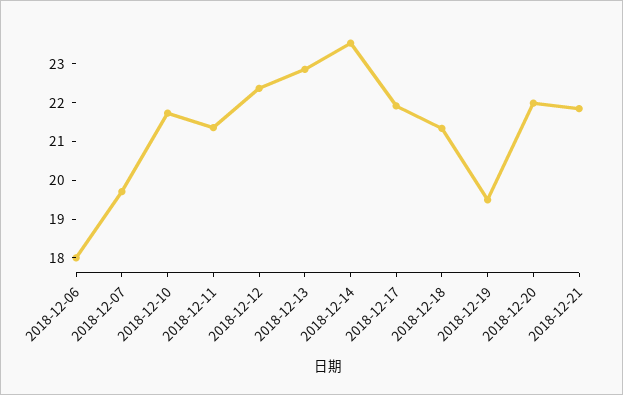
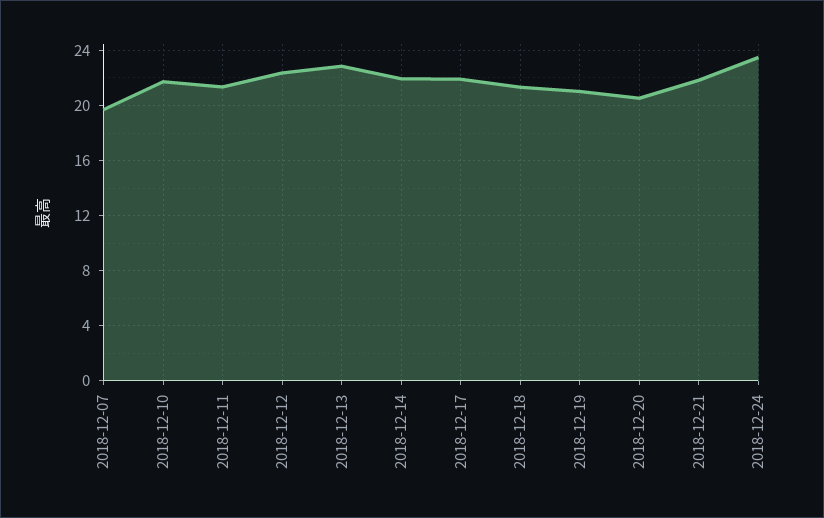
2018-12-06: 18 -> none
2018-12-14: 23.5 -> 22
2018-12-19: 19.5 -> 21
2018-12-20: 22 -> 20.5
2018-12-24: none -> 23.5

